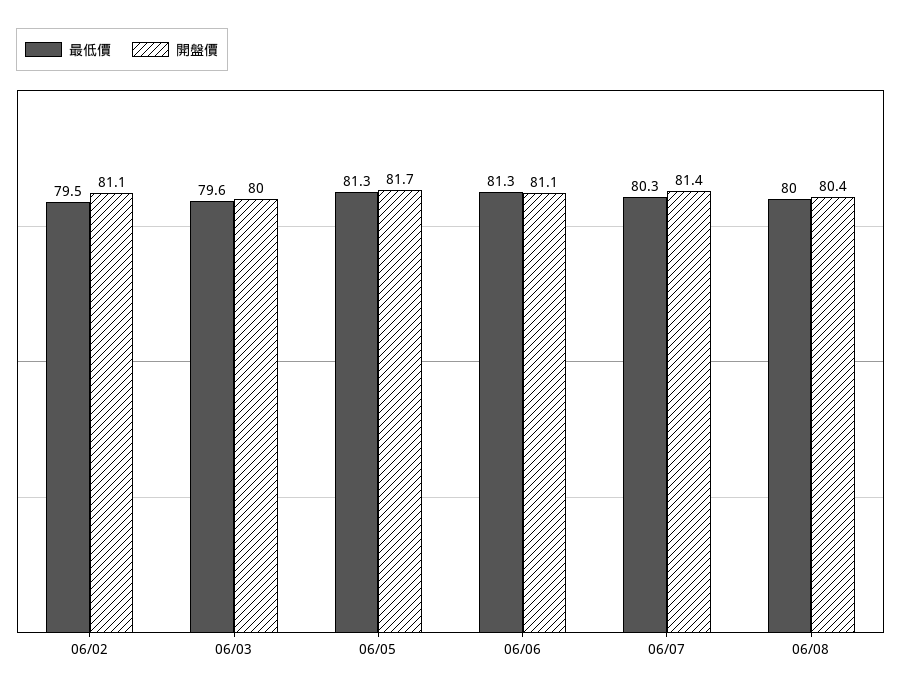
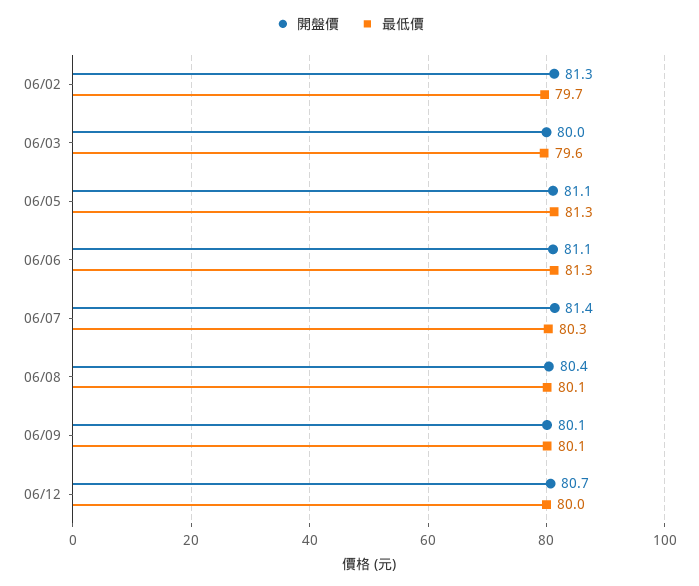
最低價, 06/02: 79.5 -> 79.7
開盤價, 06/02: 81.1 -> 81.3
開盤價, 06/05: 81.7 -> 81.1
最低價, 06/08: 80 -> 80.1
開盤價, 06/09: none -> 80.1
最低價, 06/09: none -> 80.1
開盤價, 06/12: none -> 80.7
最低價, 06/12: none -> 80

